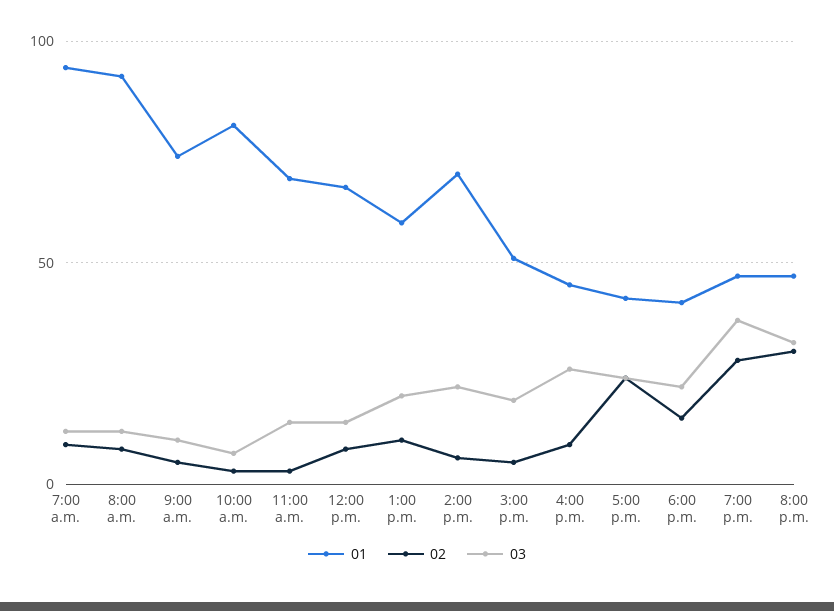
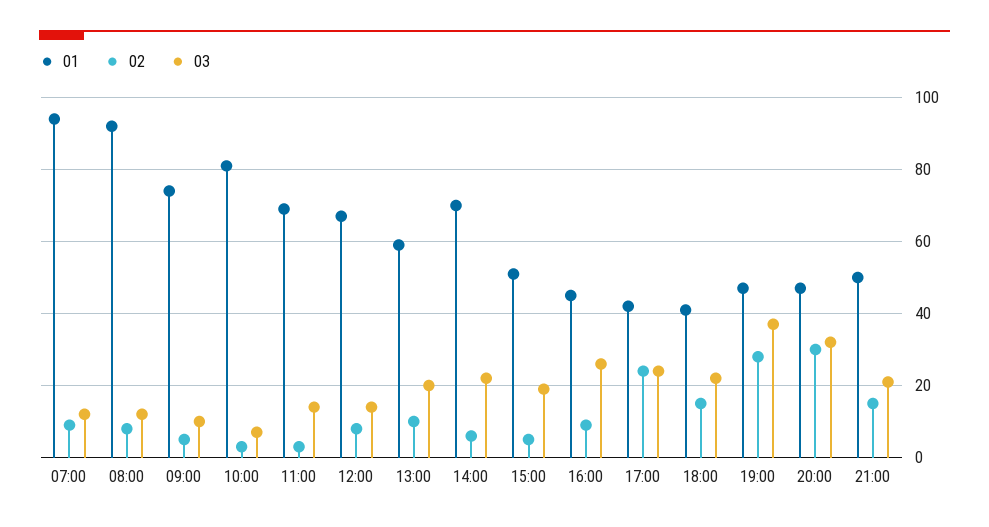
01, 21:00: none -> 50
02, 21:00: none -> 15
03, 21:00: none -> 20

